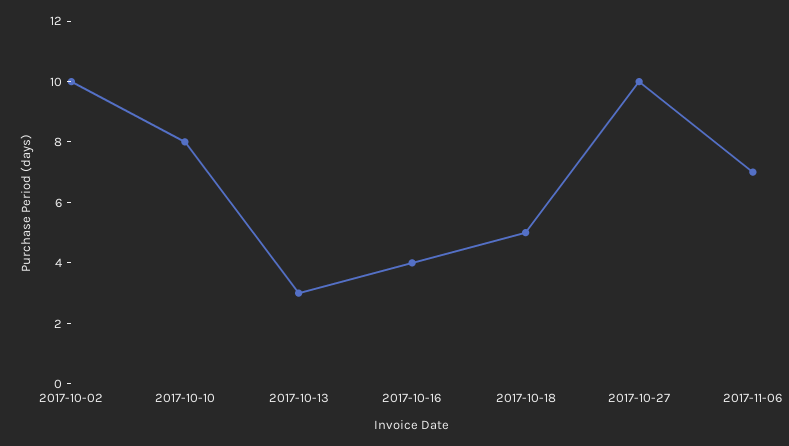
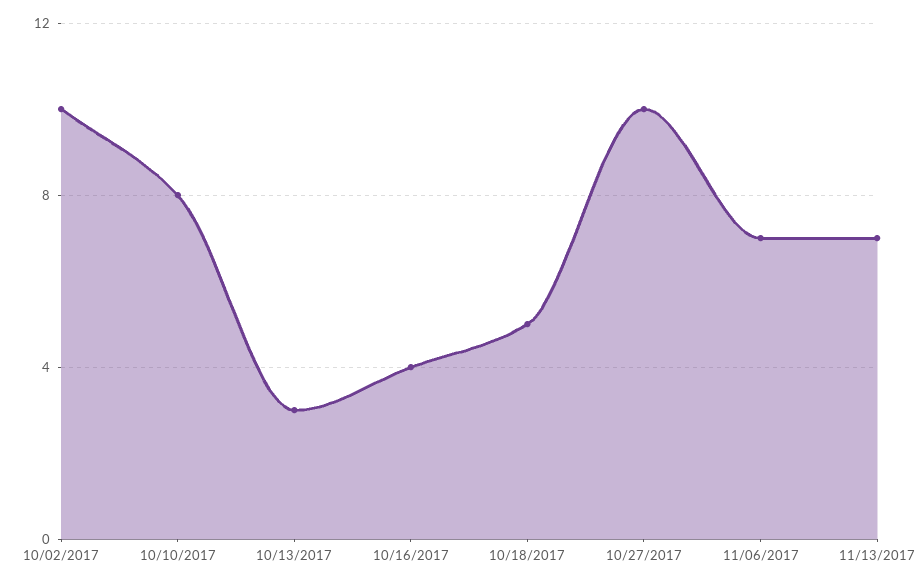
11/13/2017: none -> 7

